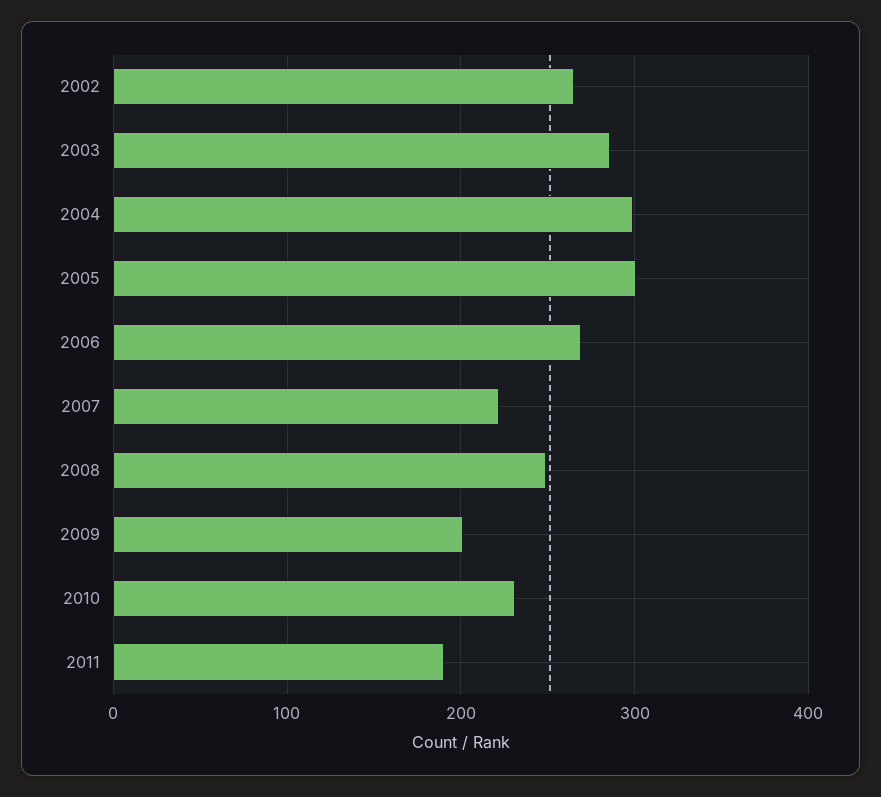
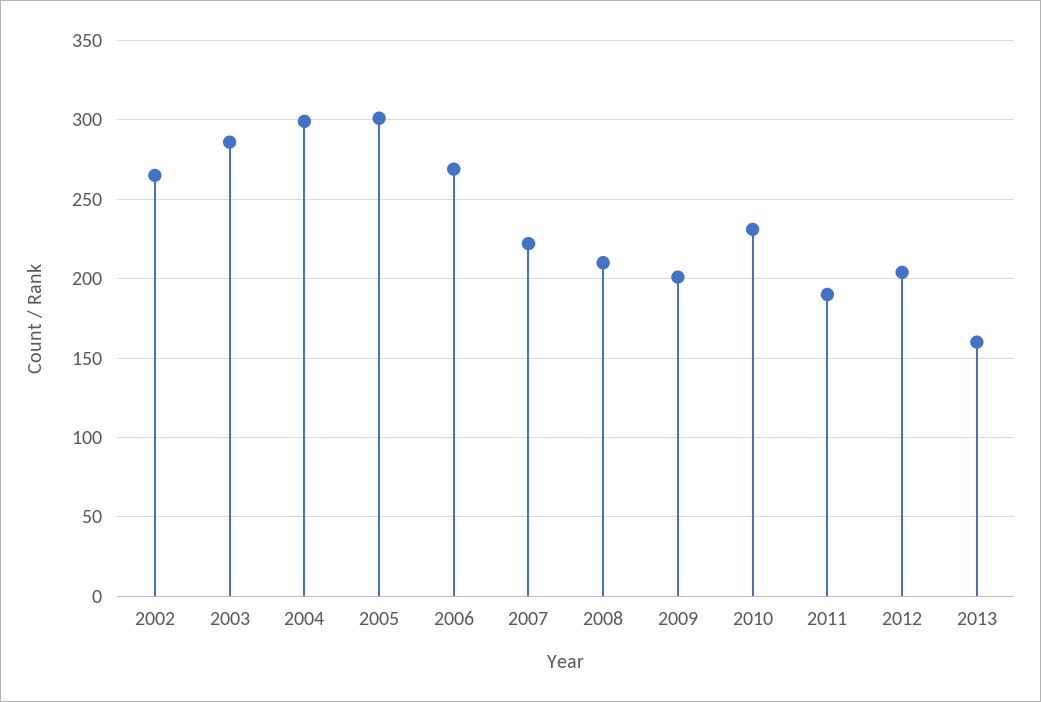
2008: 250 -> 210
2012: none -> 205
2013: none -> 160

